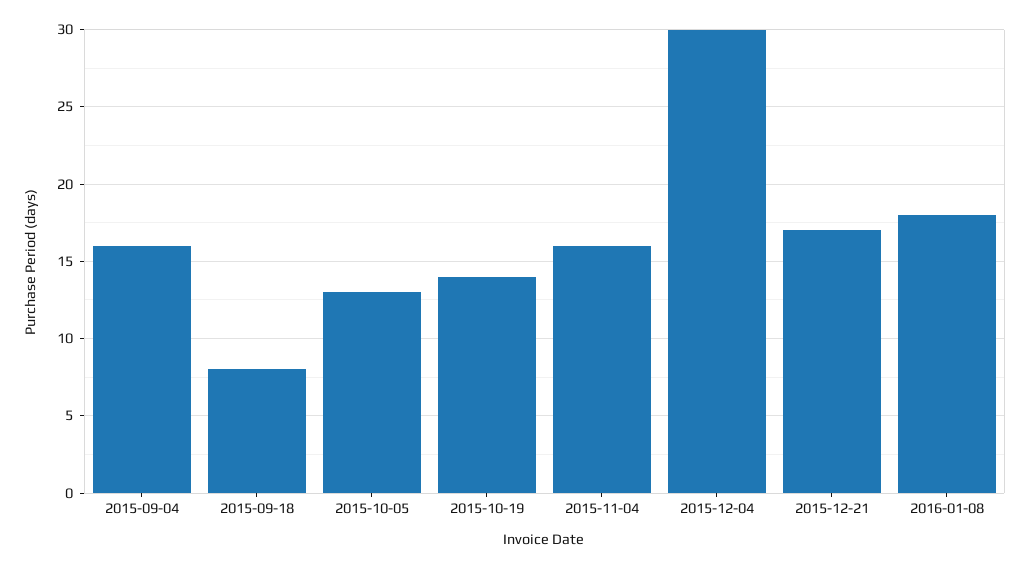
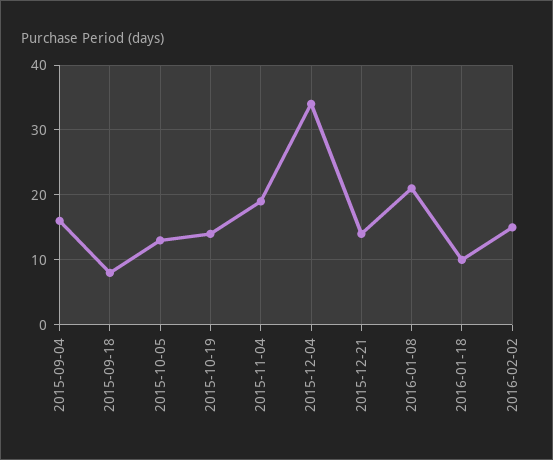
2015-11-04: 16 -> 19
2015-12-04: 30 -> 34
2015-12-21: 17 -> 14
2016-01-08: 18 -> 21
2016-01-18: none -> 10
2016-02-02: none -> 15

